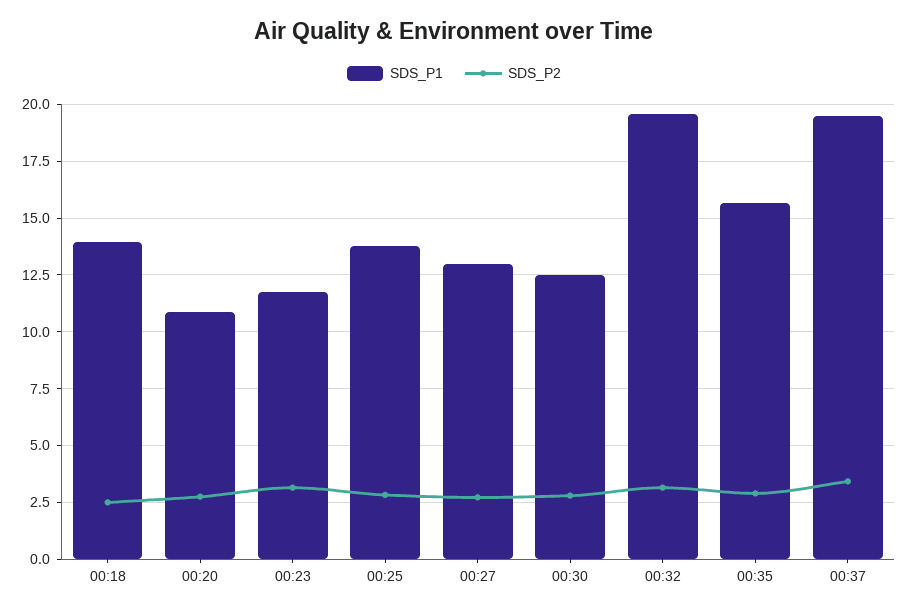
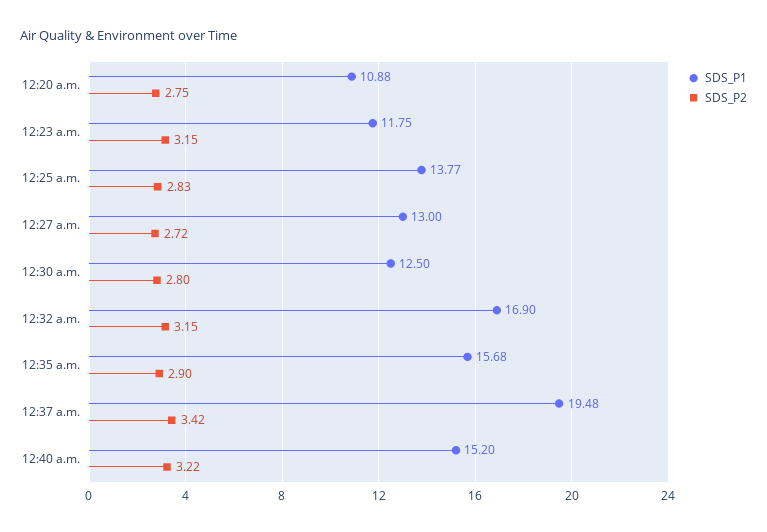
SDS_P1, 00:18: 14 -> none
SDS_P2, 00:18: 2.5 -> none
SDS_P1, 00:32: 19.5 -> 16.9
SDS_P1, 12:40 a.m.: none -> 15.2
SDS_P2, 12:40 a.m.: none -> 3.22

